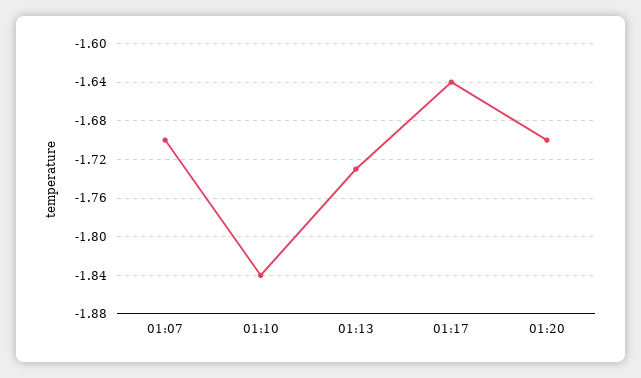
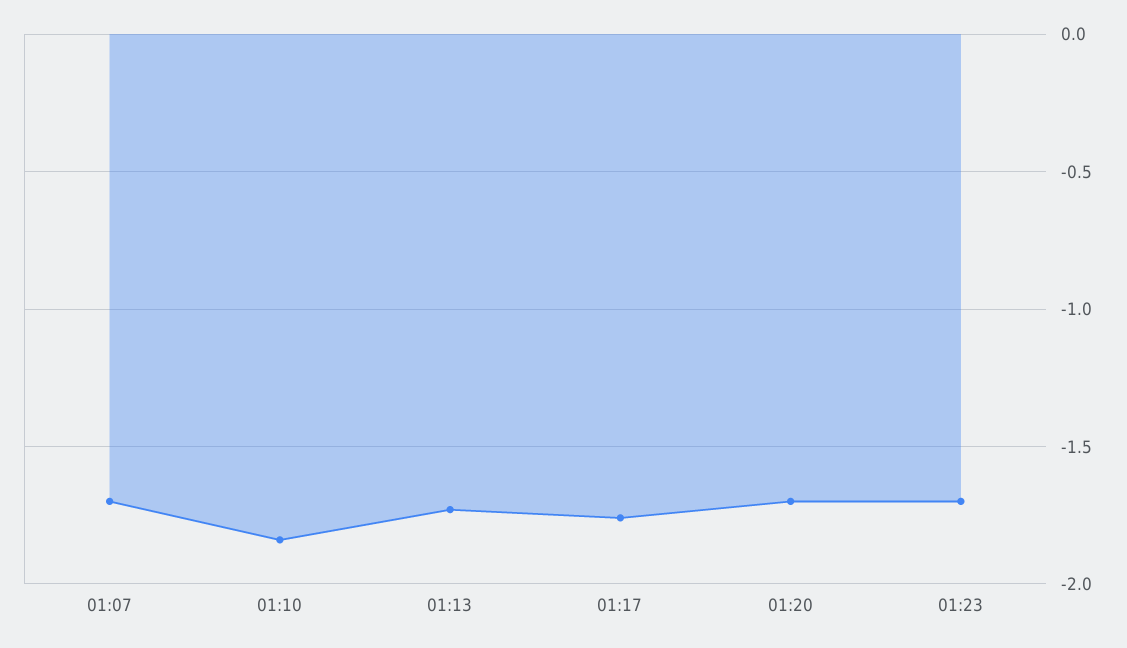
01:17: -1.64 -> -1.75
01:23: none -> -1.7

